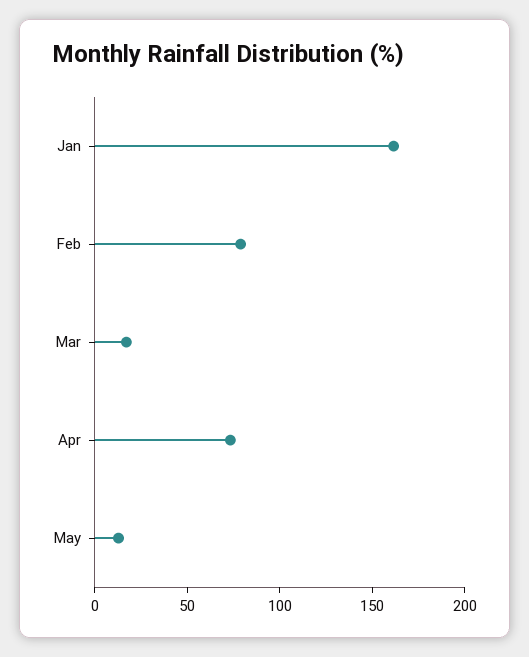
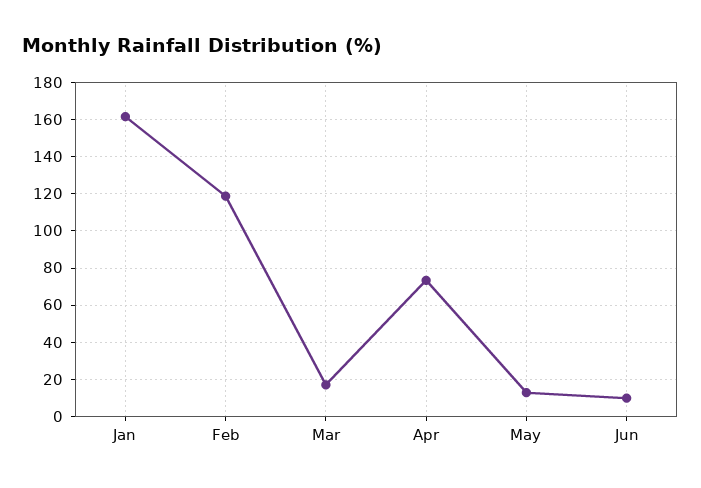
Feb: 80 -> 120
Jun: none -> 10

